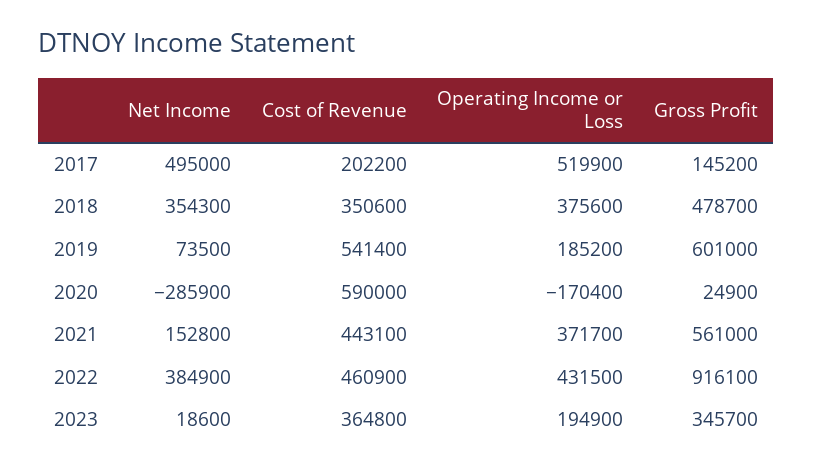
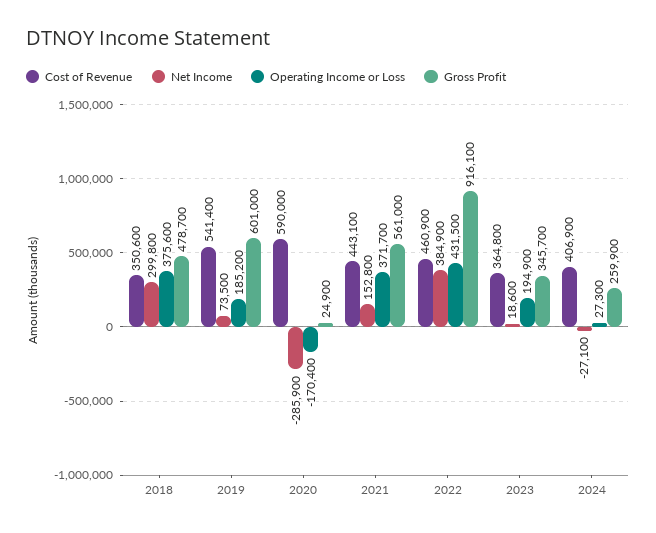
Net Income, 2017: 495000 -> none
Cost of Revenue, 2017: 202200 -> none
Operating Income or Loss, 2017: 519900 -> none
Gross Profit, 2017: 145200 -> none
Net Income, 2018: 354300 -> 299800
Cost of Revenue, 2024: none -> 406900
Net Income, 2024: none -> -27100
Operating Income or Loss, 2024: none -> 27300
Gross Profit, 2024: none -> 259900

